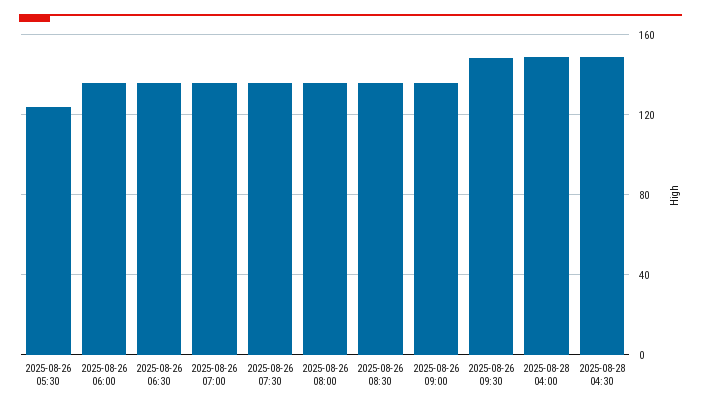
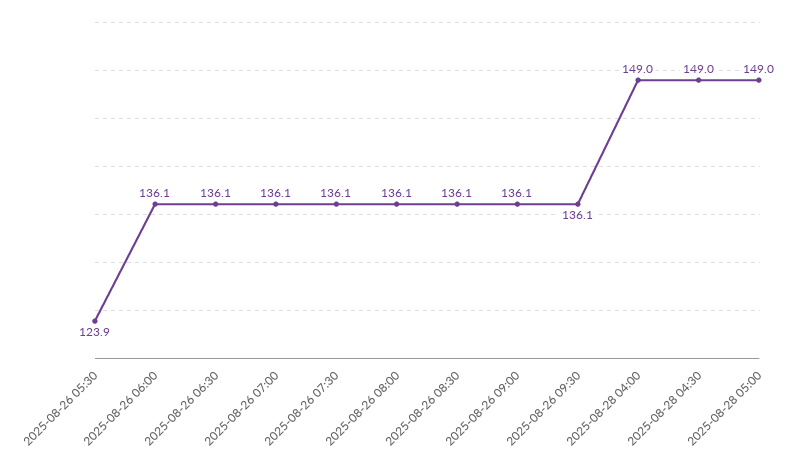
2025-08-26 09:30: 150 -> 136.1
2025-08-28 05:00: none -> 149

